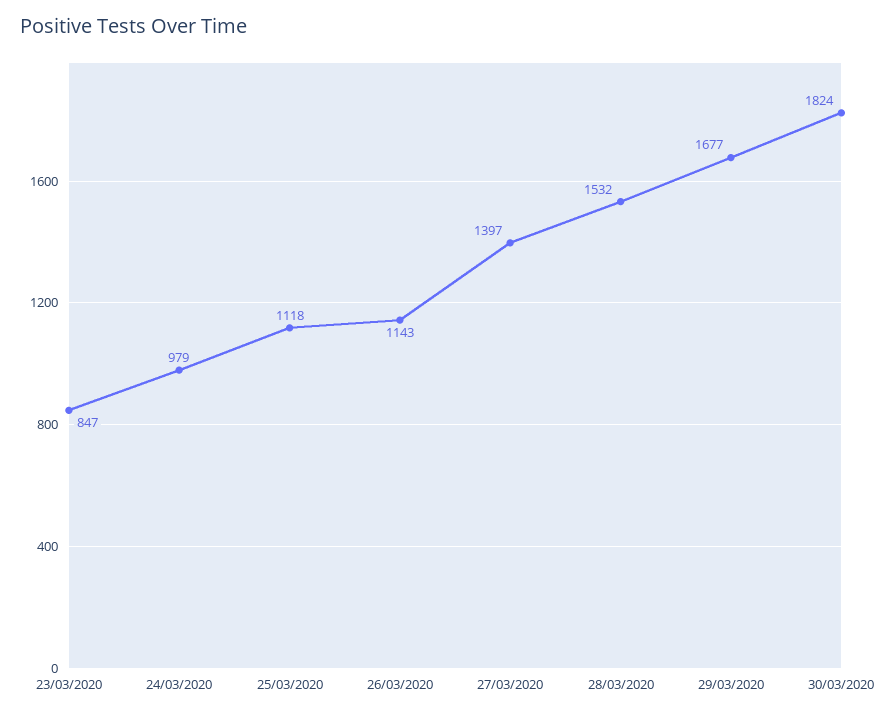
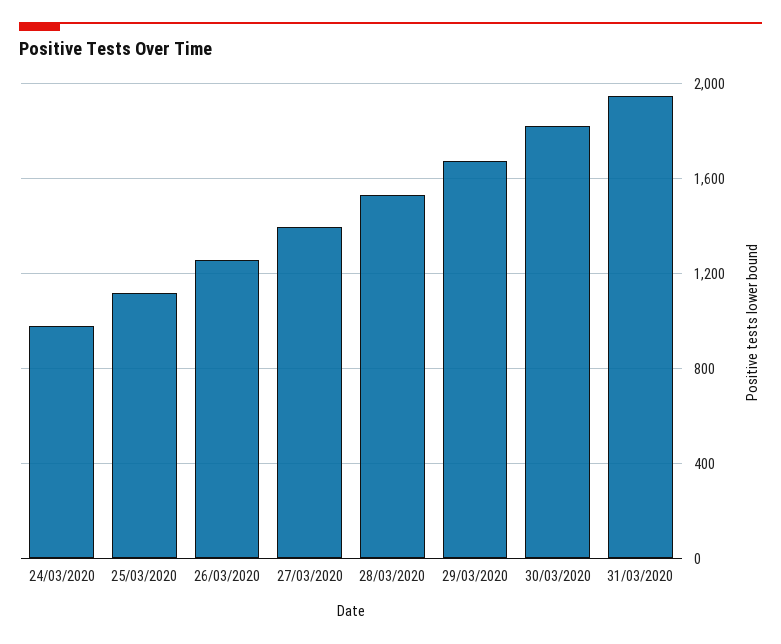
23/03/2020: 847 -> none
26/03/2020: 1143 -> 1250
31/03/2020: none -> 1950

